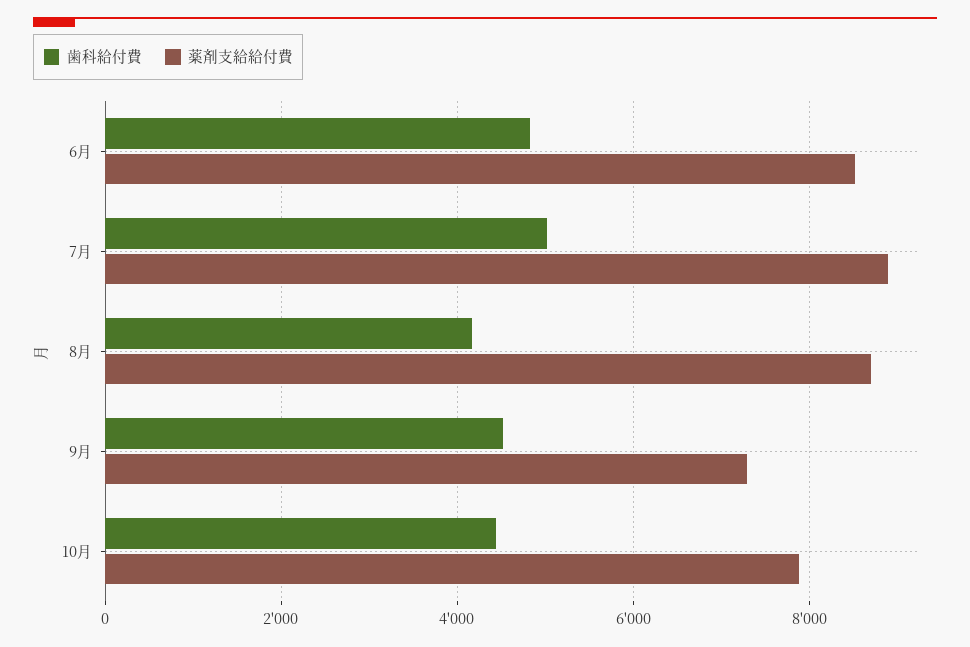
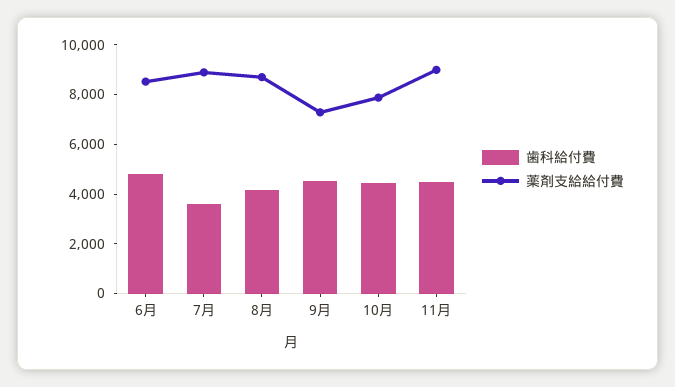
歯科給付費, 7月: 5000 -> 3500
歯科給付費, 11月: none -> 4500
薬剤支給給付費, 11月: none -> 9000

